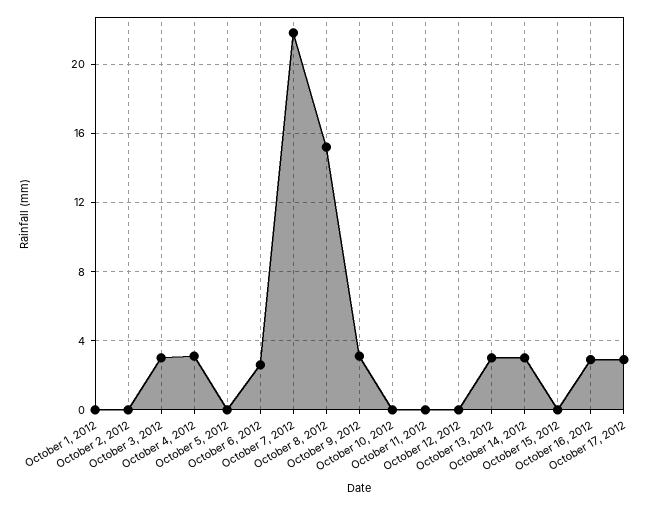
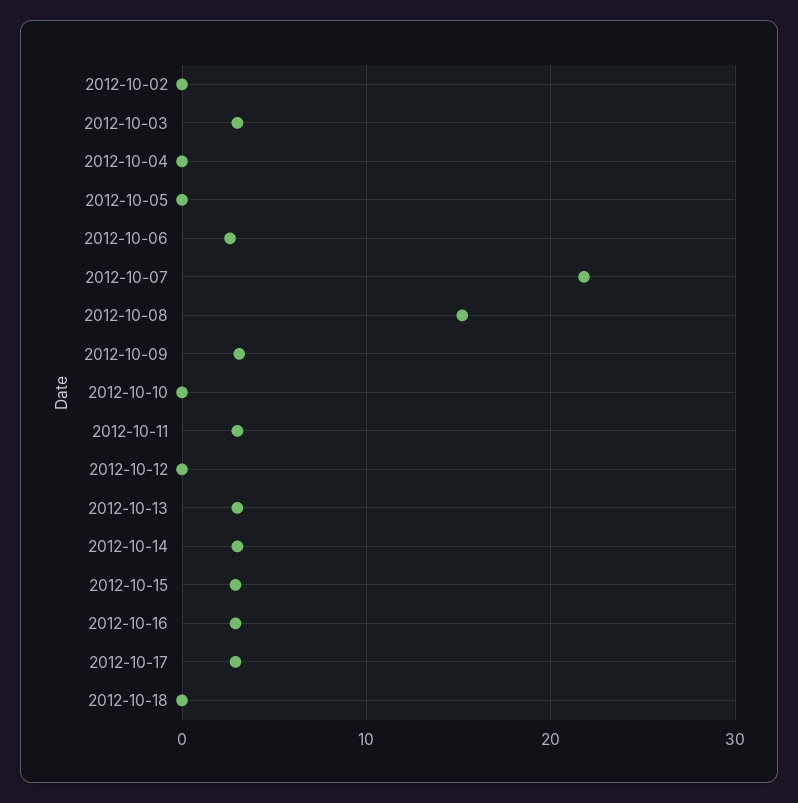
October 1, 2012: 0 -> none
October 4, 2012: 3 -> 0
October 11, 2012: 0 -> 3
October 15, 2012: 0 -> 3
2012-10-18: none -> 0

